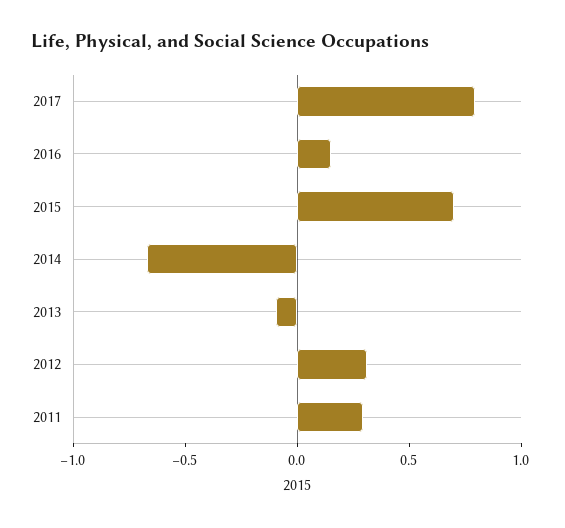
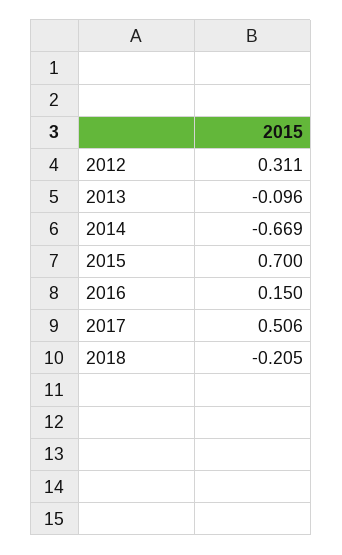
2017: 0.8 -> 0.506
2011: 0.3 -> none
2018: none -> -0.205

